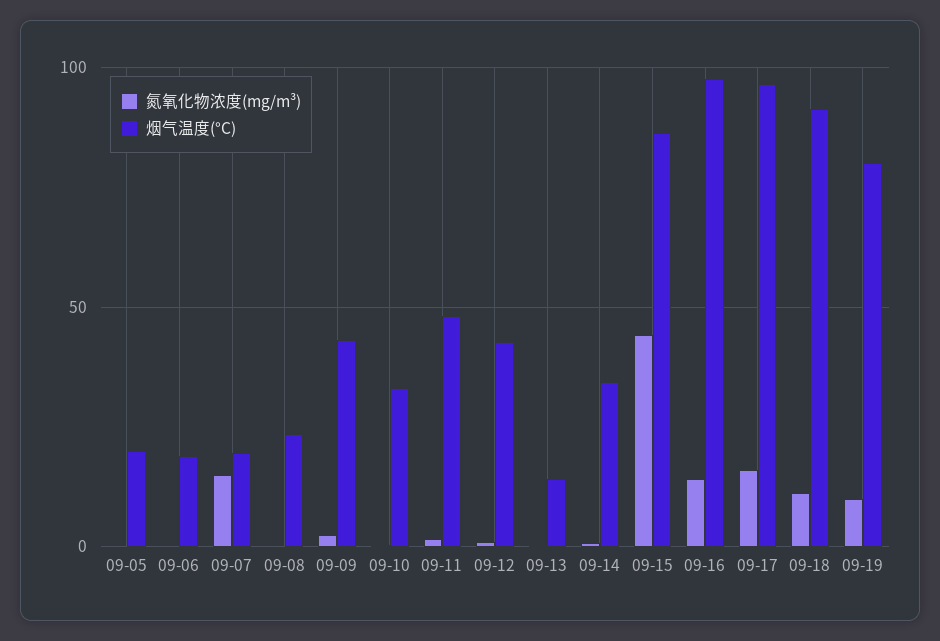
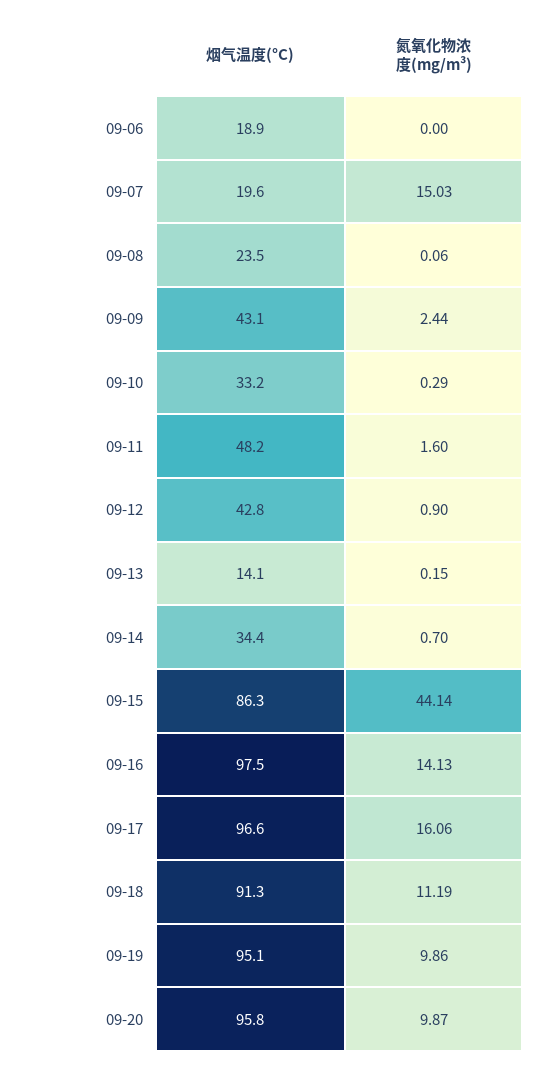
氮氧化物浓度(mg/m³), 09-05: 0 -> none
烟气温度(°C), 09-05: 20 -> none
烟气温度(°C), 09-19: 80 -> 95.1
烟气温度(°C), 09-20: none -> 95.8
氮氧化物浓度(mg/m³), 09-20: none -> 9.87

